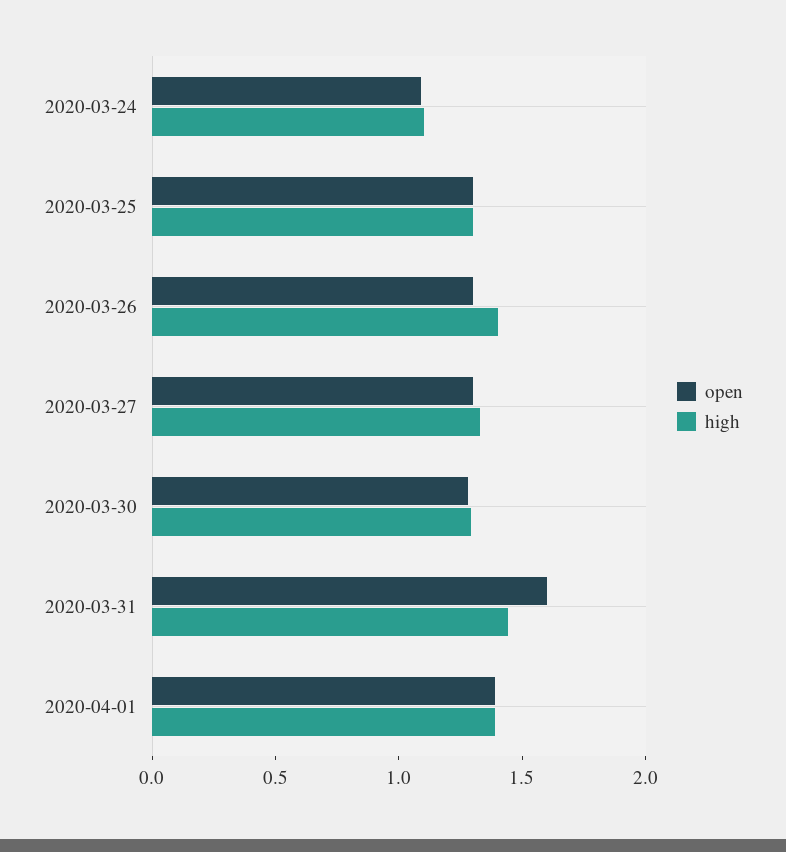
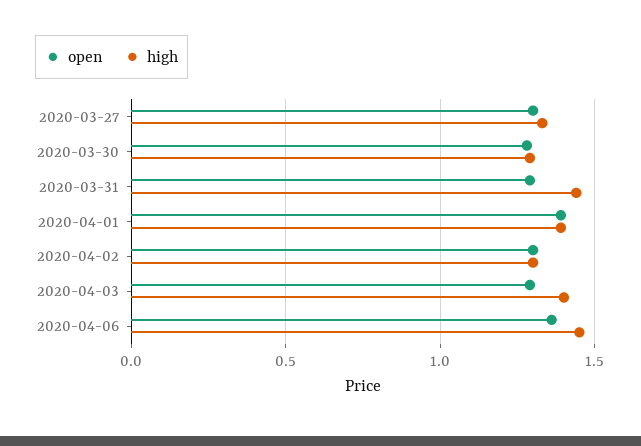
open, 2020-03-24: 1.1 -> none
high, 2020-03-24: 1.1 -> none
open, 2020-03-25: 1.3 -> none
high, 2020-03-25: 1.3 -> none
open, 2020-03-26: 1.3 -> none
high, 2020-03-26: 1.4 -> none
open, 2020-03-31: 1.6 -> 1.3
open, 2020-04-02: none -> 1.3
high, 2020-04-02: none -> 1.3
open, 2020-04-03: none -> 1.3
high, 2020-04-03: none -> 1.4
open, 2020-04-06: none -> 1.35
high, 2020-04-06: none -> 1.45

